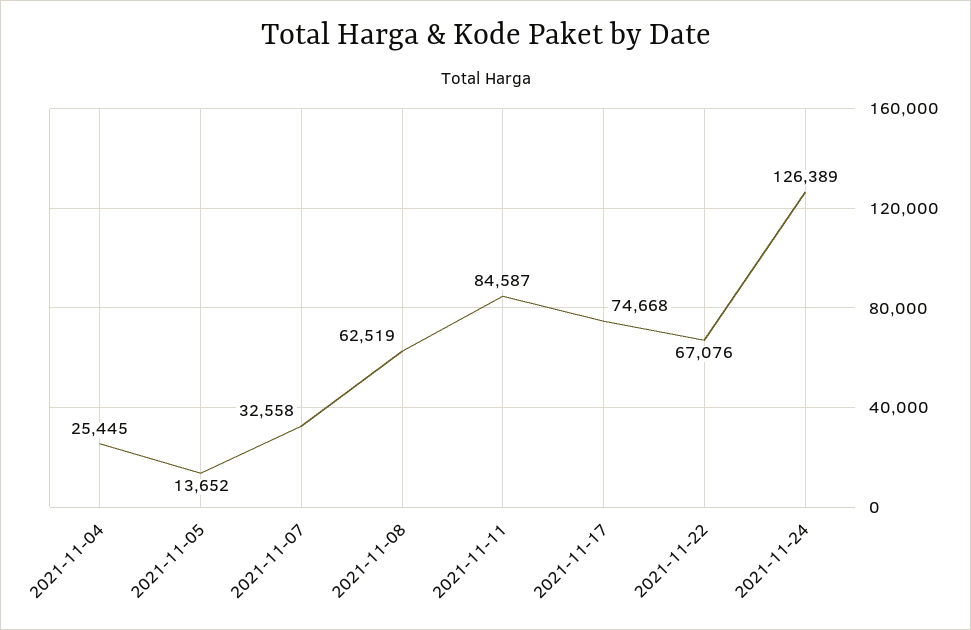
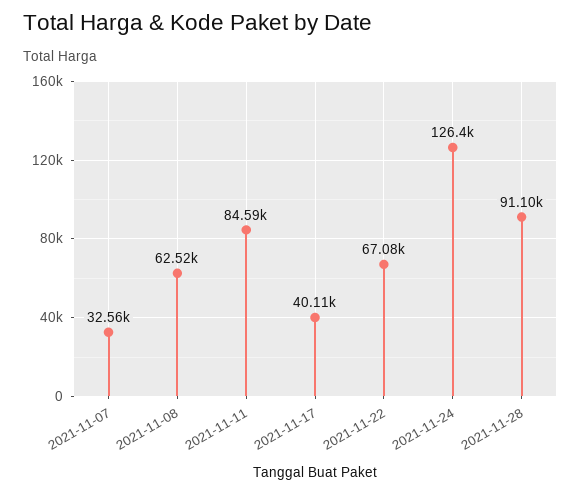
2021-11-04: 25445 -> none
2021-11-05: 13652 -> none
2021-11-17: 74668 -> 40110
2021-11-28: none -> 91100

